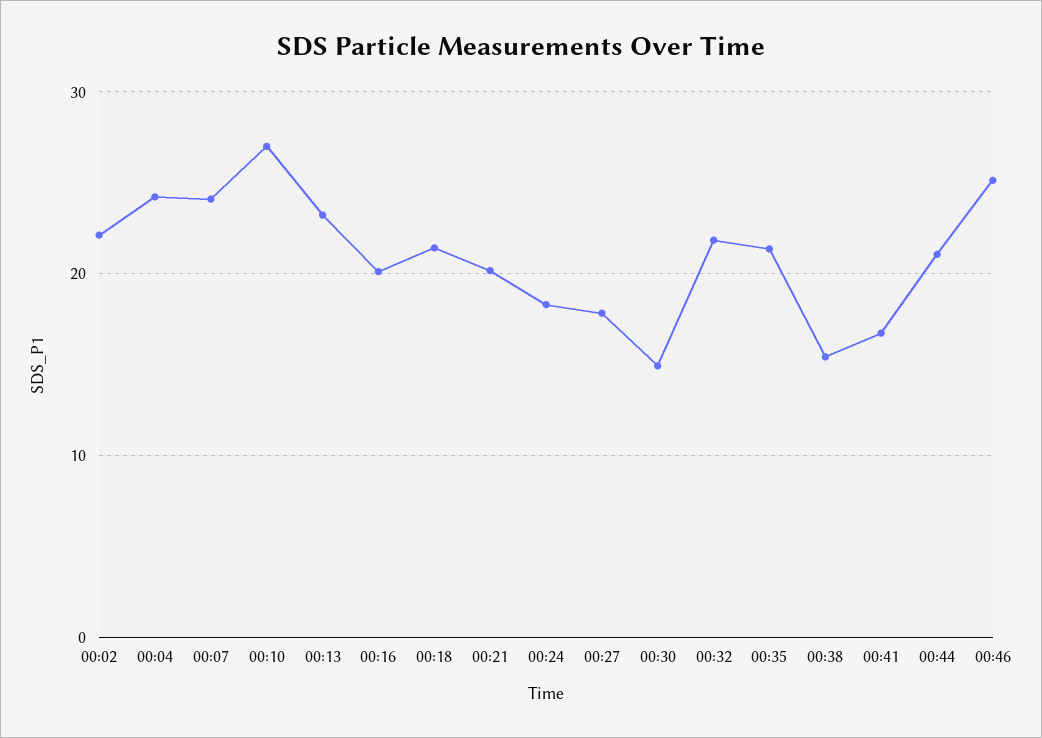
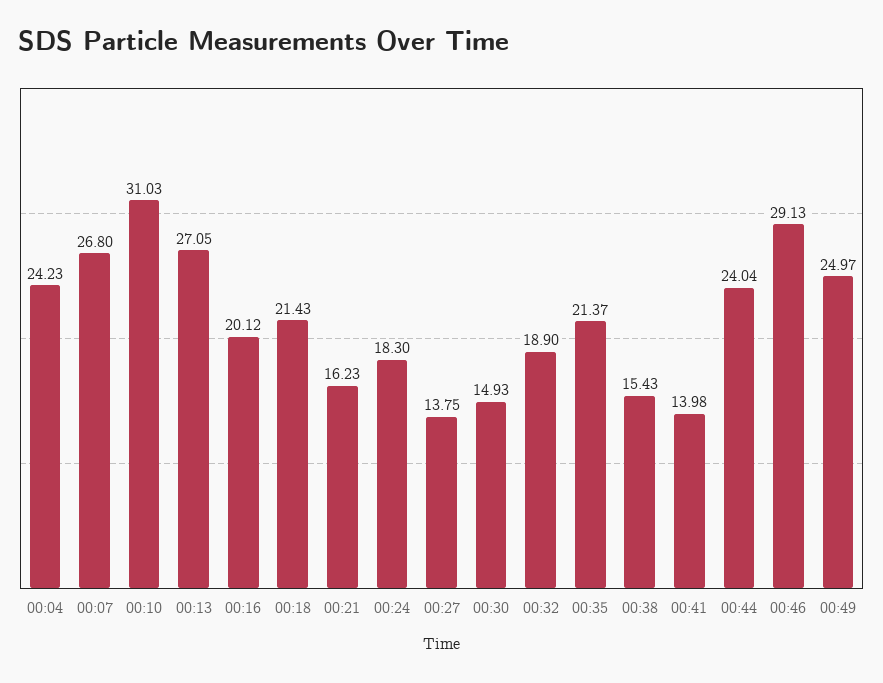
00:02: 22 -> none
00:07: 24 -> 26.8
00:10: 27 -> 31.03
00:13: 23 -> 27.05
00:21: 20 -> 16.23
00:27: 18 -> 13.75
00:32: 22 -> 18.9
00:41: 17 -> 13.98
00:44: 21 -> 24.04
00:46: 25 -> 29.13
00:49: none -> 24.97

